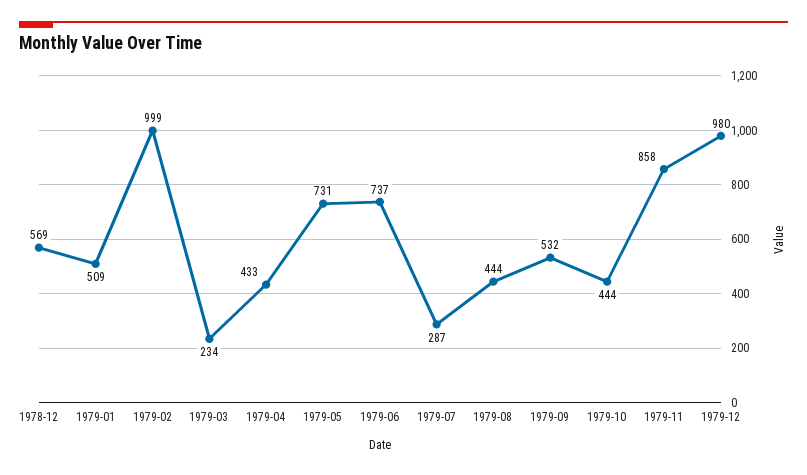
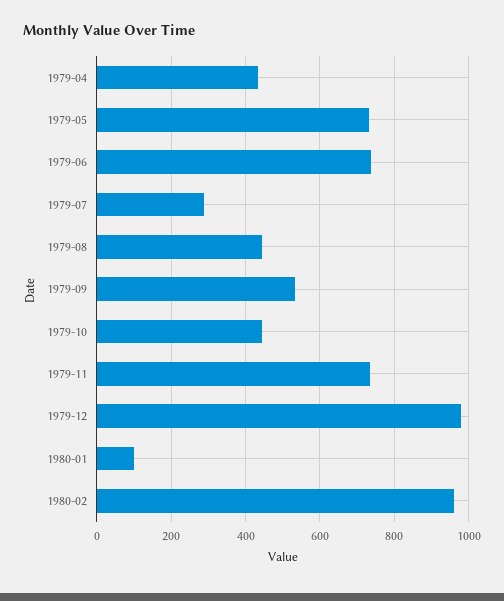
1978-12: 569 -> none
1979-01: 509 -> none
1979-02: 999 -> none
1979-03: 234 -> none
1979-11: 858 -> 740
1980-01: none -> 100
1980-02: none -> 960

